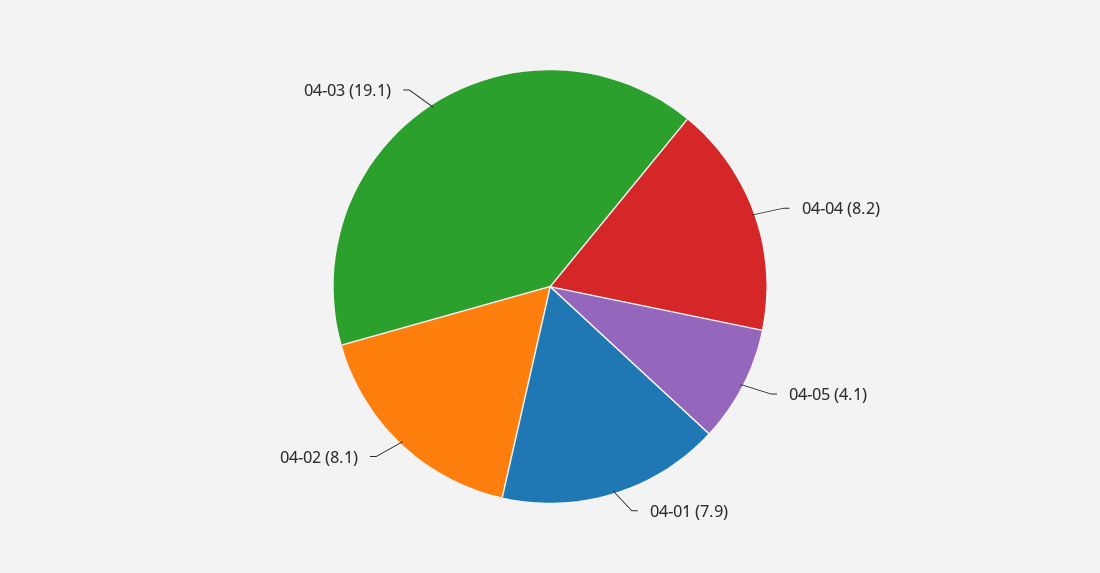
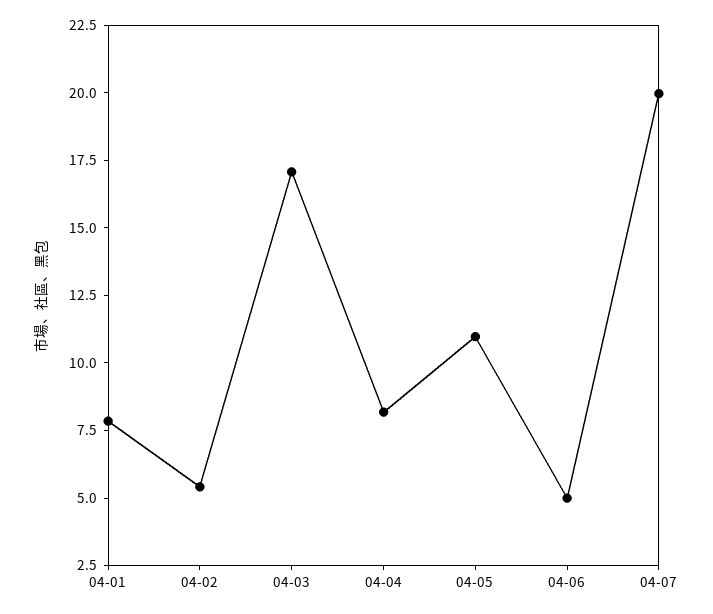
04-05: 4.1 -> 11
04-02: 8.1 -> 5.5
04-03: 19.1 -> 17
04-06: none -> 5
04-07: none -> 20

